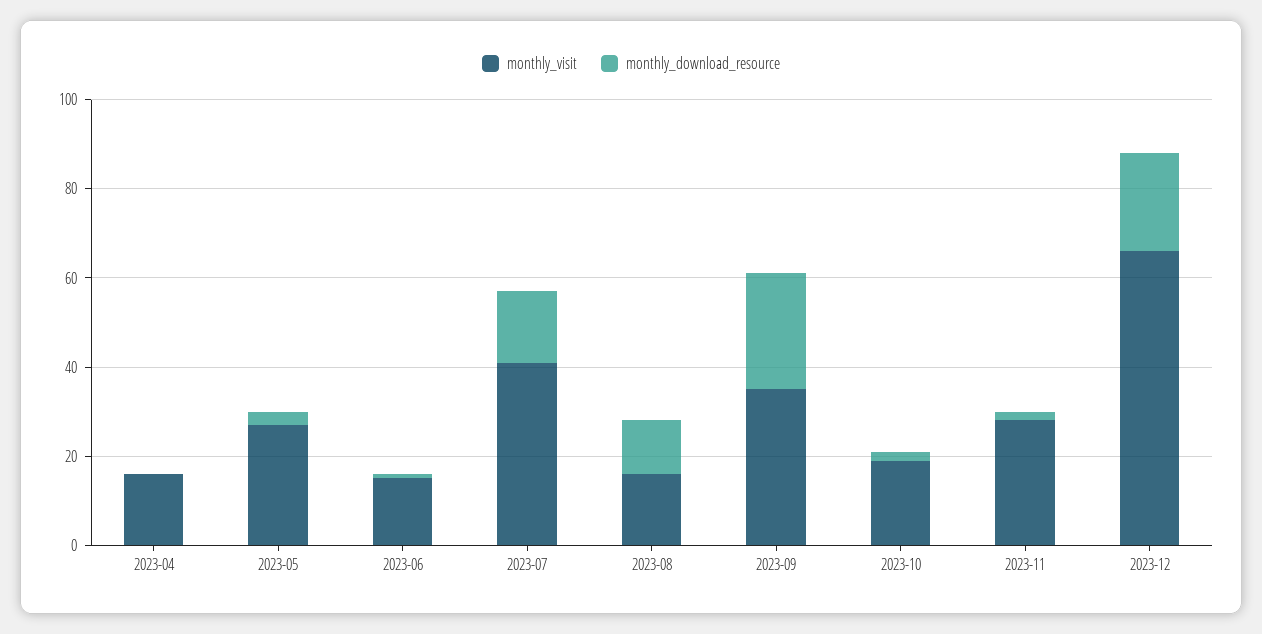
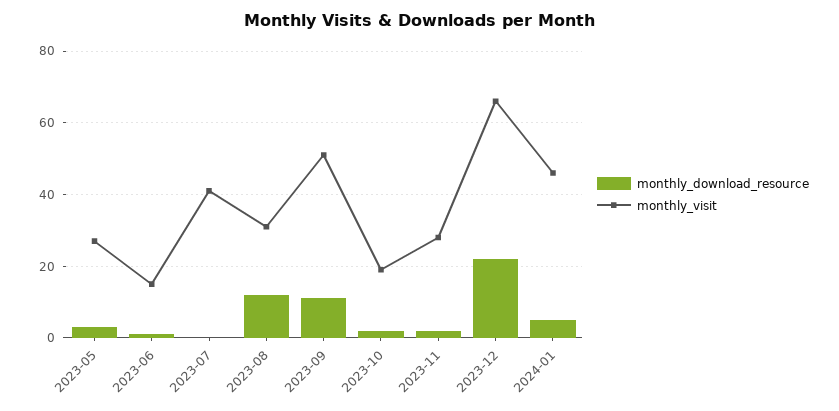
monthly_visit, 2023-04: 15 -> none
monthly_download_resource, 2023-04: 0 -> none
monthly_download_resource, 2023-07: 15 -> 0
monthly_visit, 2023-08: 15 -> 30
monthly_visit, 2023-09: 35 -> 50
monthly_download_resource, 2023-09: 25 -> 10
monthly_download_resource, 2024-01: none -> 5
monthly_visit, 2024-01: none -> 45

